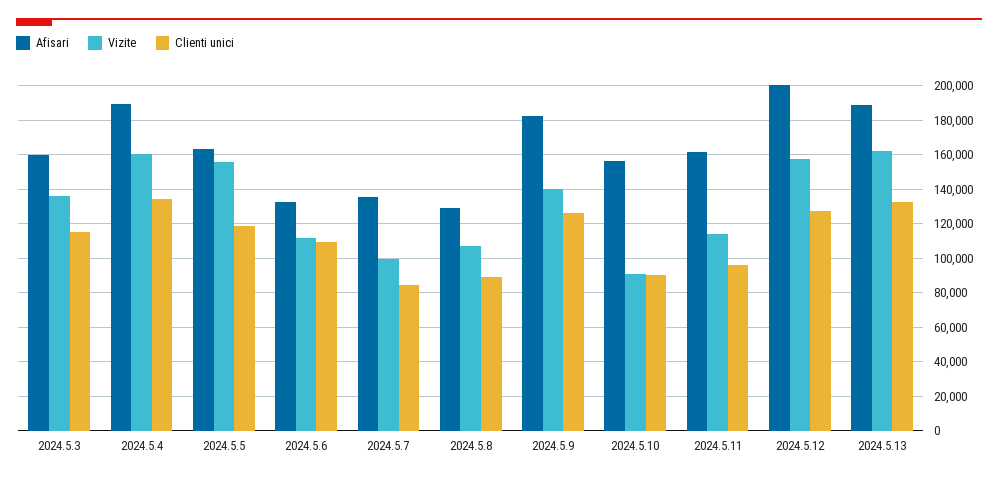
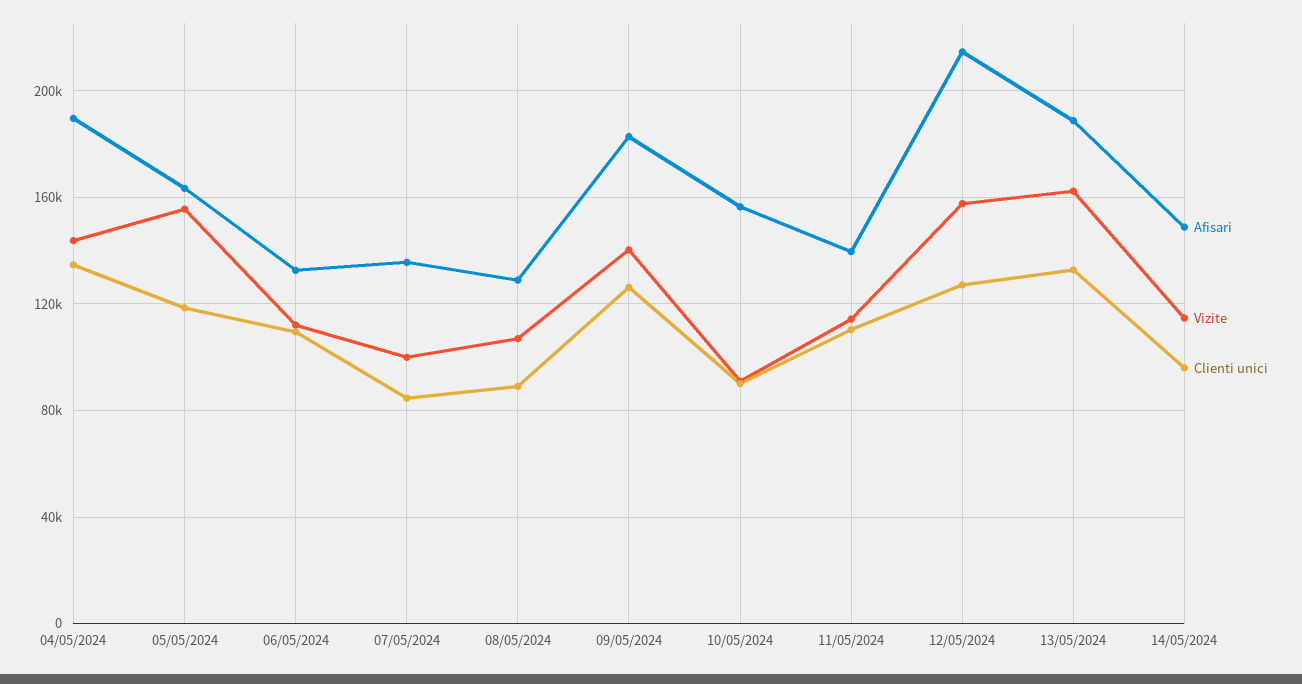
Afisari, 2024.5.3: 160000 -> none
Vizite, 2024.5.3: 135000 -> none
Clienti unici, 2024.5.3: 115000 -> none
Vizite, 2024.5.4: 160000 -> 145000
Afisari, 2024.5.11: 160000 -> 140000
Clienti unici, 2024.5.11: 95000 -> 110000
Afisari, 2024.5.12: 200000 -> 215000
Afisari, 14/05/2024: none -> 150000
Vizite, 14/05/2024: none -> 115000
Clienti unici, 14/05/2024: none -> 95000

